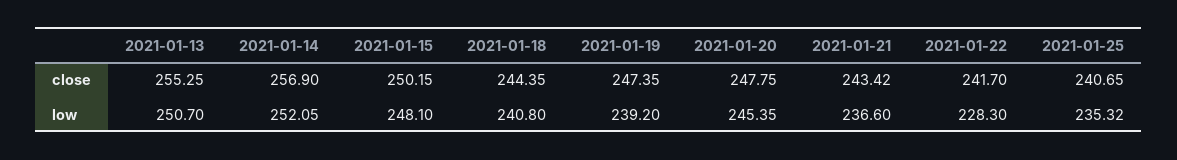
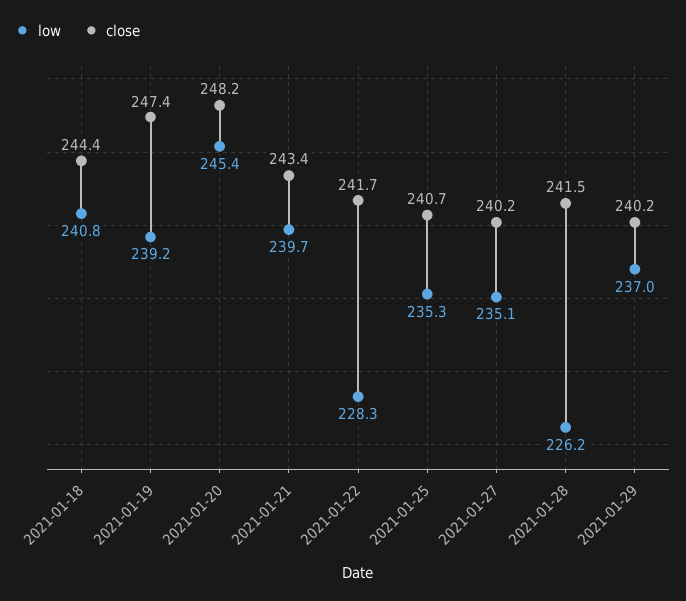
close, 2021-01-13: 255.25 -> none
close, 2021-01-14: 256.9 -> none
close, 2021-01-15: 250.15 -> none
close, 2021-01-20: 247.75 -> 248.2
low, 2021-01-13: 250.7 -> none
low, 2021-01-14: 252.05 -> none
low, 2021-01-15: 248.1 -> none
low, 2021-01-21: 236.6 -> 239.7
low, 2021-01-27: none -> 235.1
close, 2021-01-27: none -> 240.2
low, 2021-01-28: none -> 226.2
close, 2021-01-28: none -> 241.5
low, 2021-01-29: none -> 237
close, 2021-01-29: none -> 240.2

